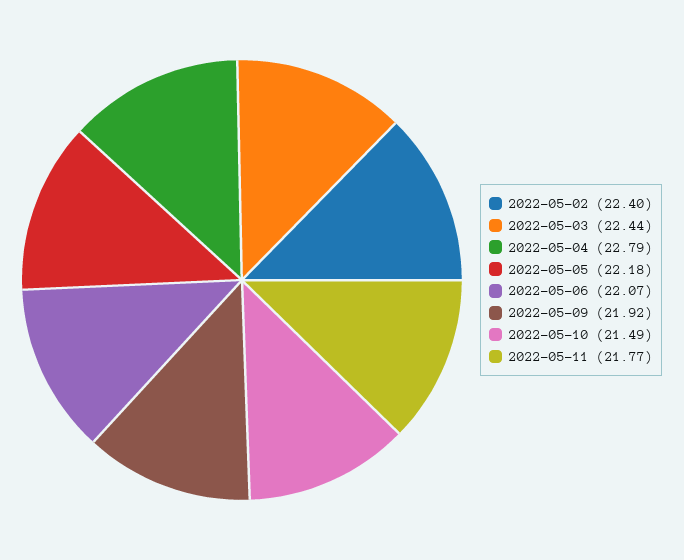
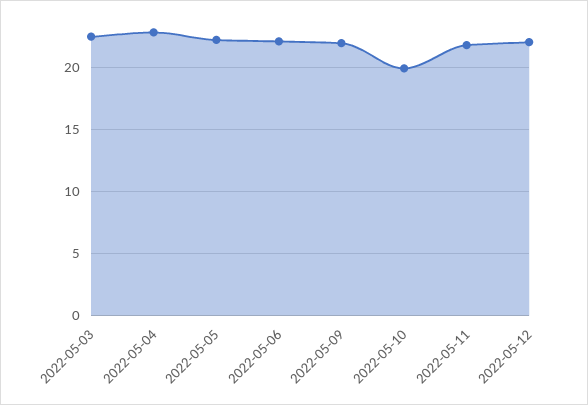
2022-05-02: 22.4 -> none
2022-05-10: 21.49 -> 20
2022-05-12: none -> 22

